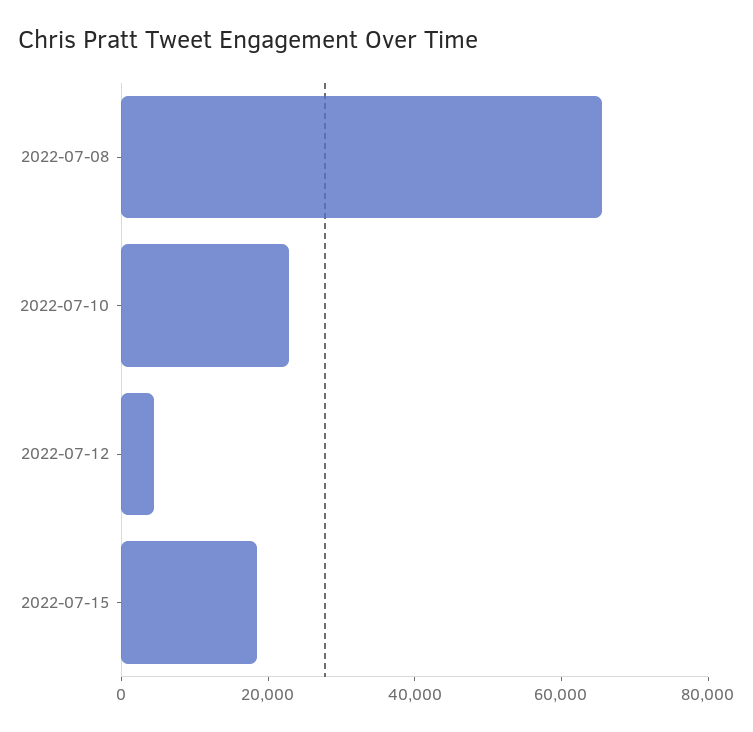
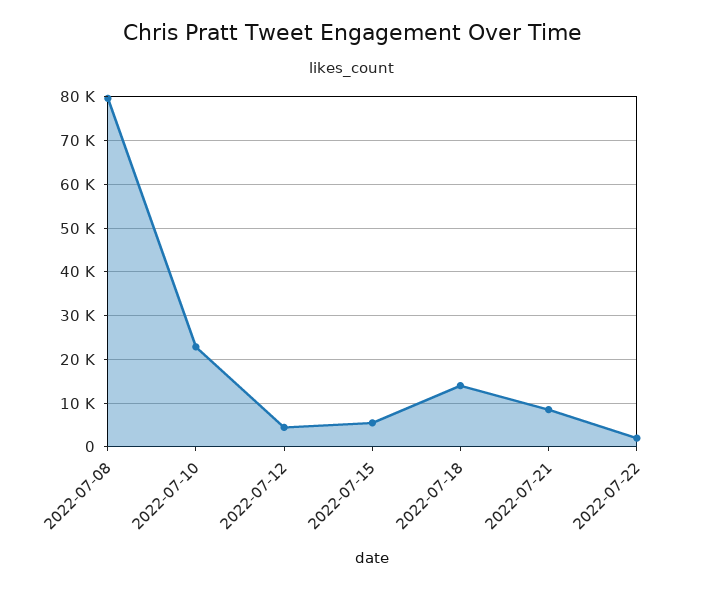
2022-07-08: 65000 -> 80000
2022-07-15: 20000 -> 6000
2022-07-18: none -> 14000
2022-07-21: none -> 8000
2022-07-22: none -> 2000

